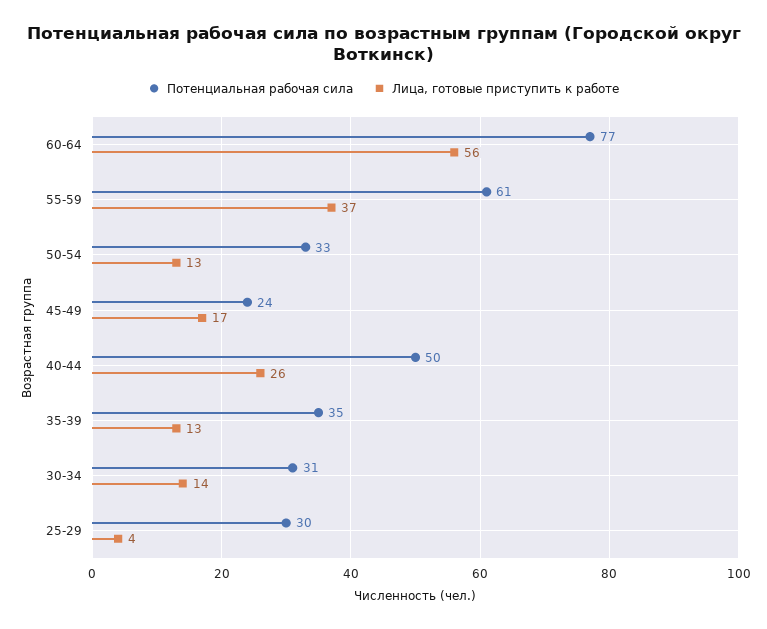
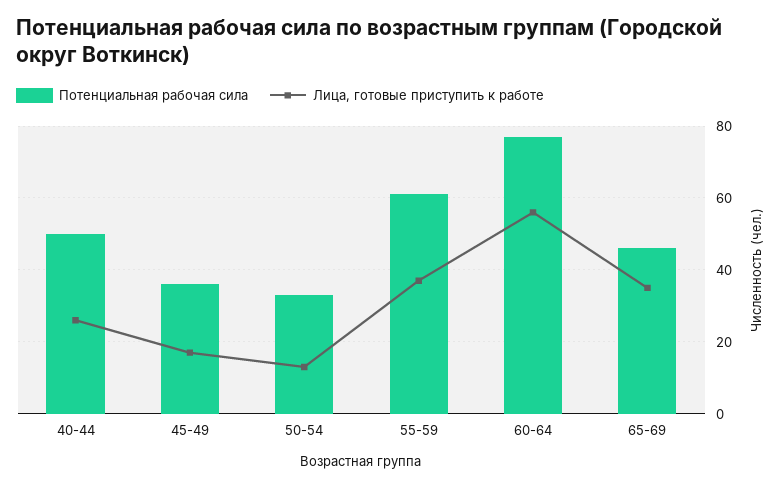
Потенциальная рабочая сила, 45-49: 24 -> 35
Потенциальная рабочая сила, 35-39: 35 -> none
Лица, готовые приступить к работе, 35-39: 13 -> none
Потенциальная рабочая сила, 30-34: 31 -> none
Лица, готовые приступить к работе, 30-34: 14 -> none
Потенциальная рабочая сила, 25-29: 30 -> none
Лица, готовые приступить к работе, 25-29: 4 -> none
Потенциальная рабочая сила, 65-69: none -> 45
Лица, готовые приступить к работе, 65-69: none -> 35

